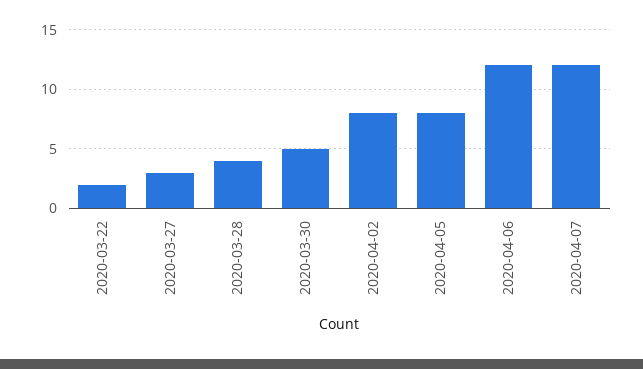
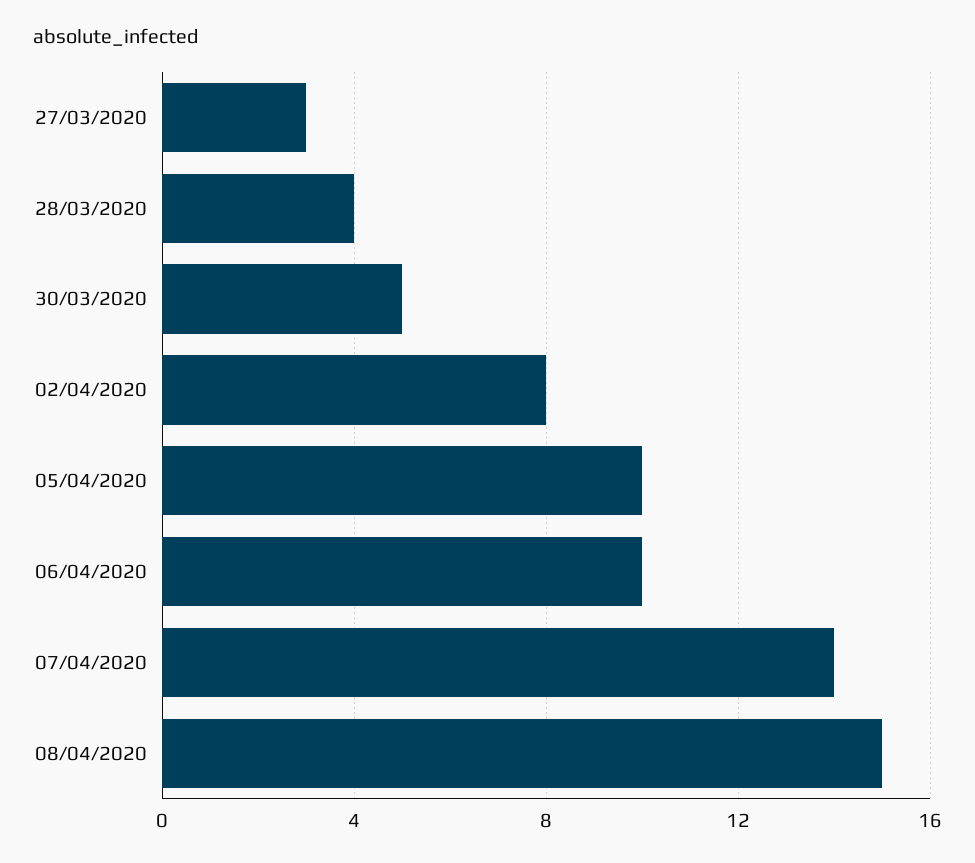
2020-03-22: 2 -> none
2020-04-05: 8 -> 10
2020-04-06: 12 -> 10
2020-04-07: 12 -> 14
08/04/2020: none -> 15

